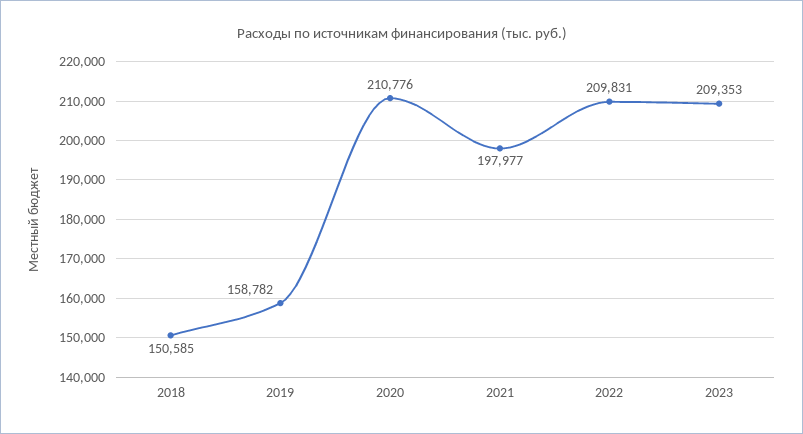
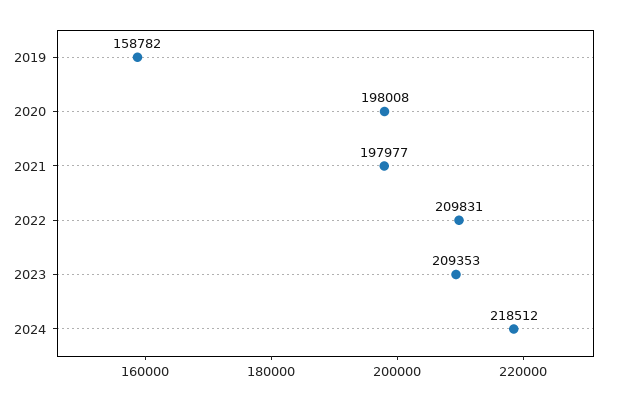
2018: 150585 -> none
2020: 210776 -> 198008
2024: none -> 218512

